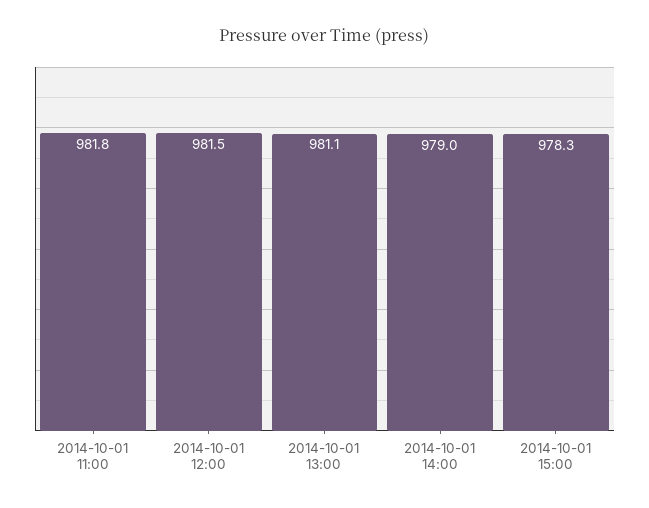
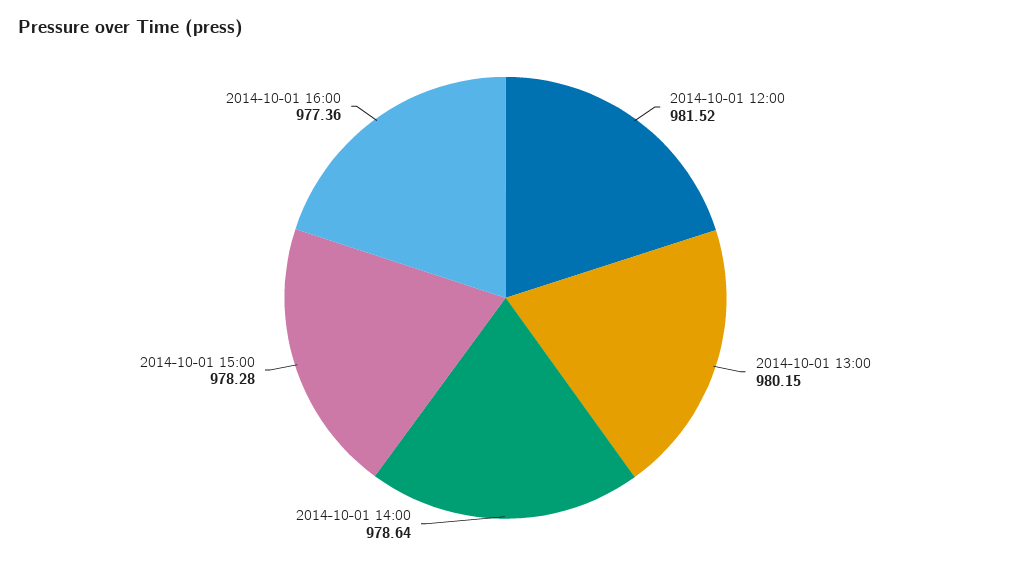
2014-10-01 11:00: 981.8 -> none
2014-10-01 13:00: 981.1 -> 980.15
2014-10-01 14:00: 979 -> 978.64
2014-10-01 16:00: none -> 977.36

